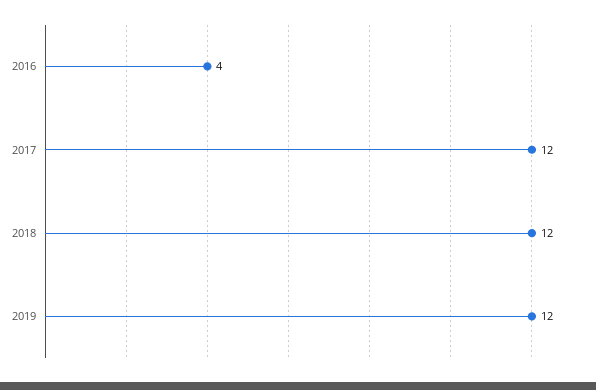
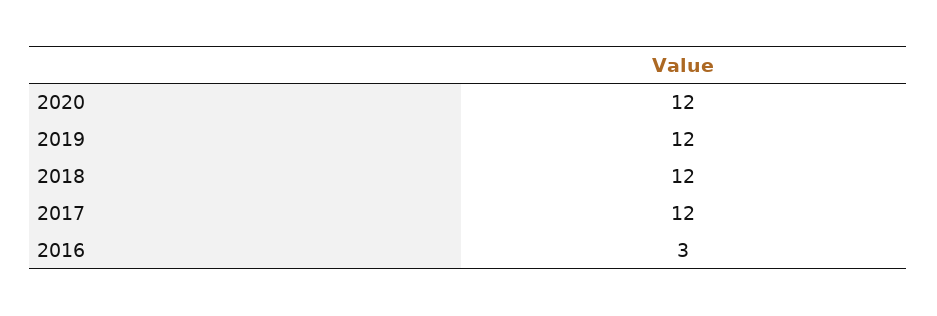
2016: 4 -> 3
2020: none -> 12

